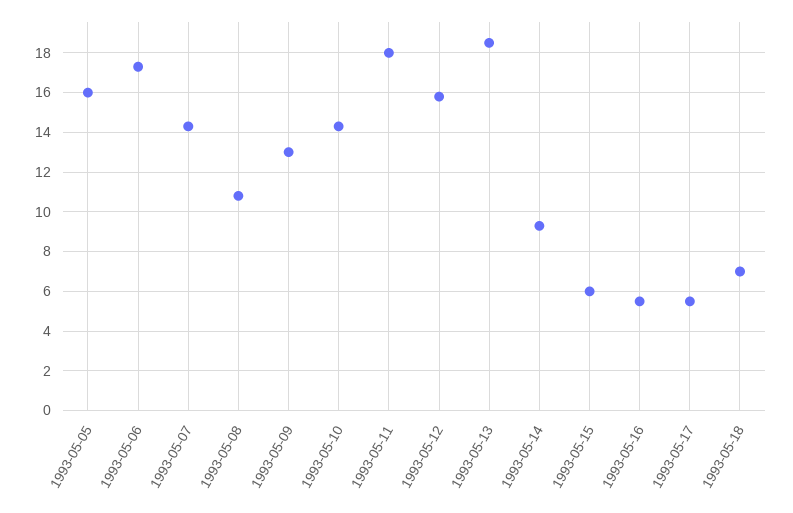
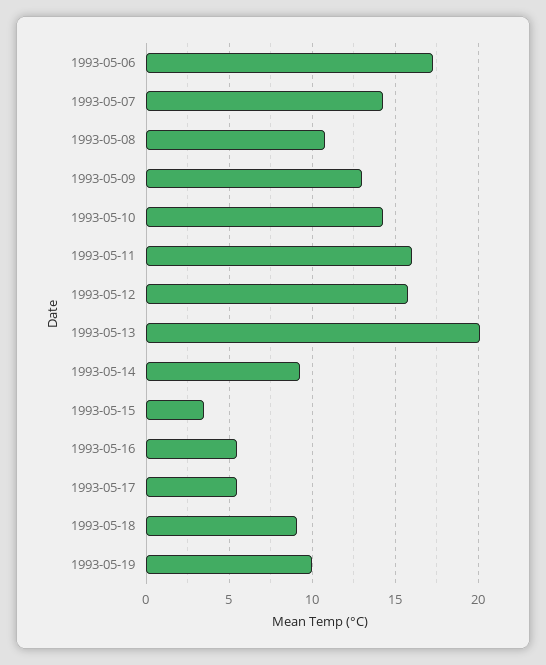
1993-05-05: 16 -> none
1993-05-11: 18 -> 16
1993-05-13: 18.5 -> 20
1993-05-15: 6 -> 3.5
1993-05-18: 7 -> 9
1993-05-19: none -> 10

